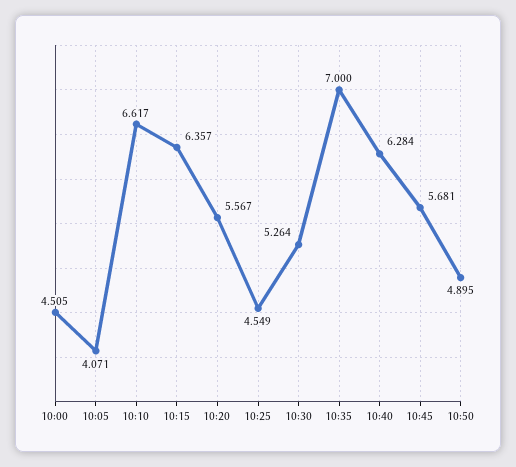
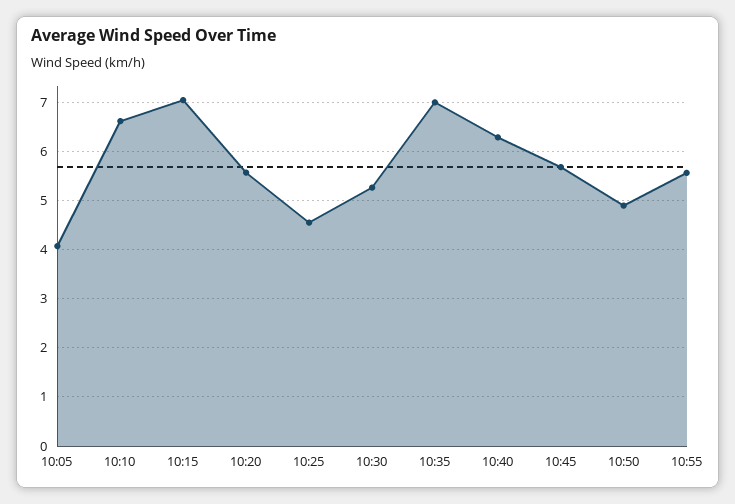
10:00: 4.505 -> none
10:15: 6.357 -> 7
10:55: none -> 5.6

